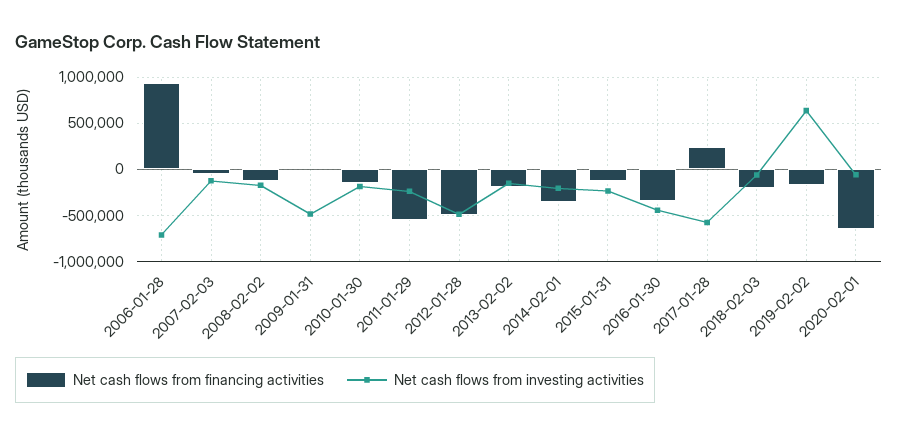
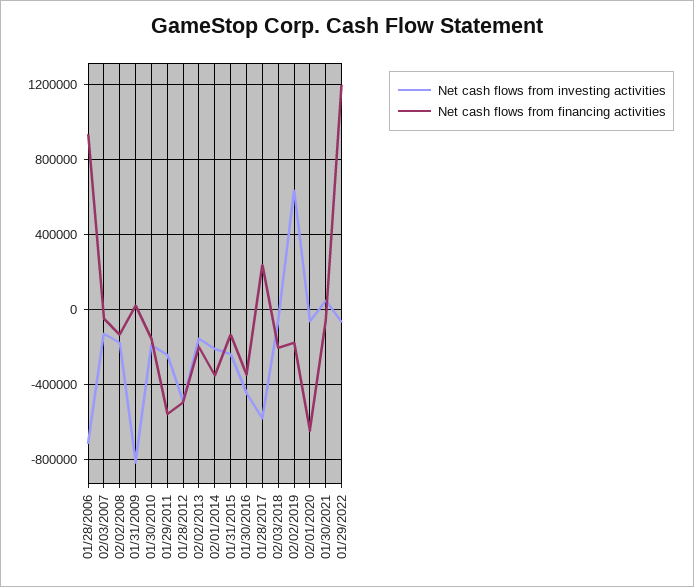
Net cash flows from investing activities, 2009-01-31: -500000 -> -800000
Net cash flows from investing activities, 01/30/2021: none -> 50000
Net cash flows from financing activities, 01/30/2021: none -> -50000
Net cash flows from investing activities, 01/29/2022: none -> -50000
Net cash flows from financing activities, 01/29/2022: none -> 1200000

